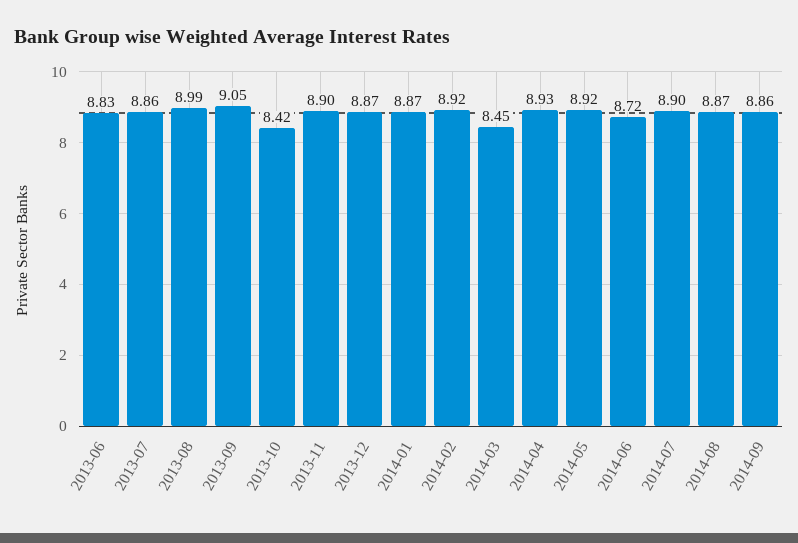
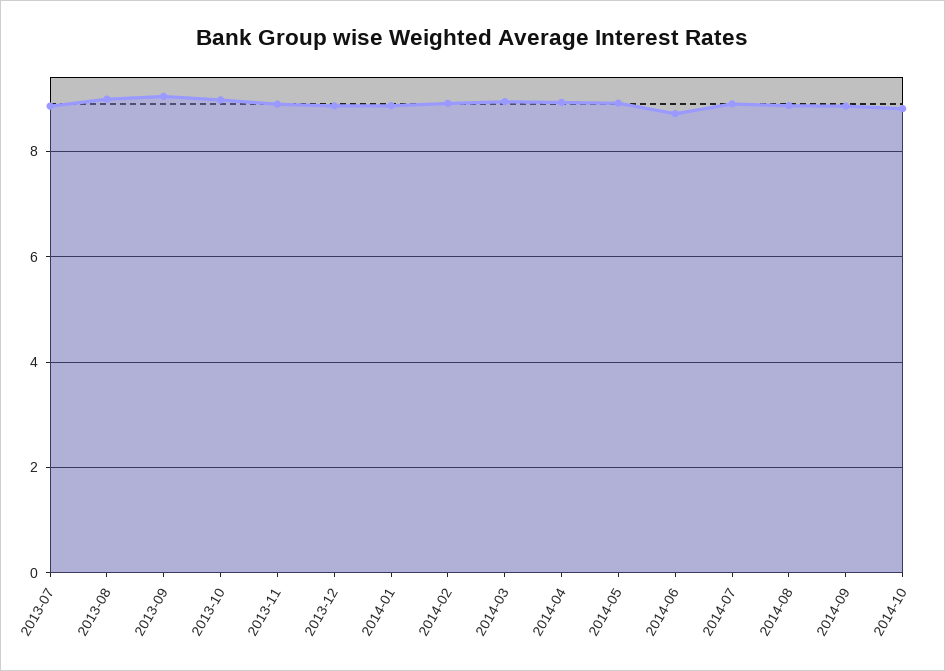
2013-06: 8.83 -> none
2013-10: 8.42 -> 9
2014-03: 8.45 -> 9
2014-10: none -> 8.8

